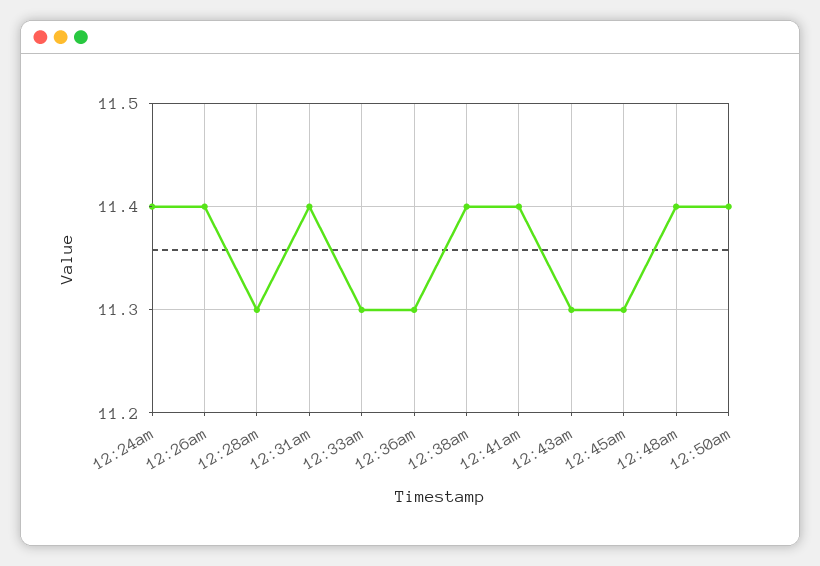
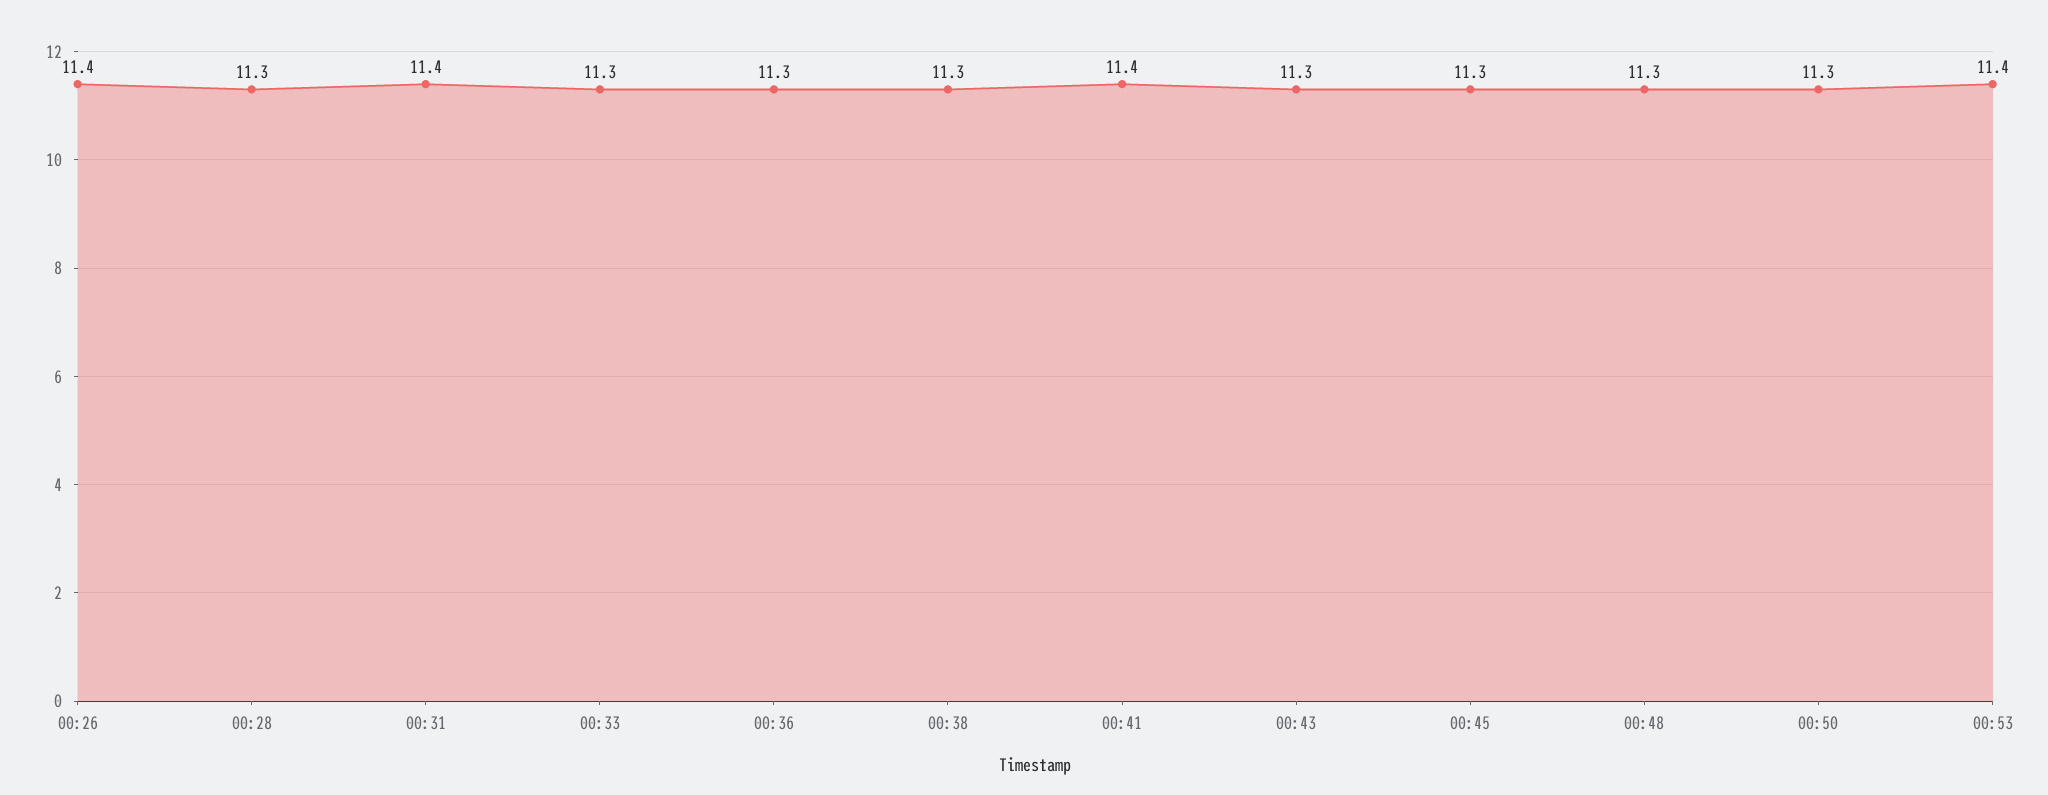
12:24am: 11.4 -> none
12:38am: 11.4 -> 11.3
12:48am: 11.4 -> 11.3
12:50am: 11.4 -> 11.3
00:53: none -> 11.4

